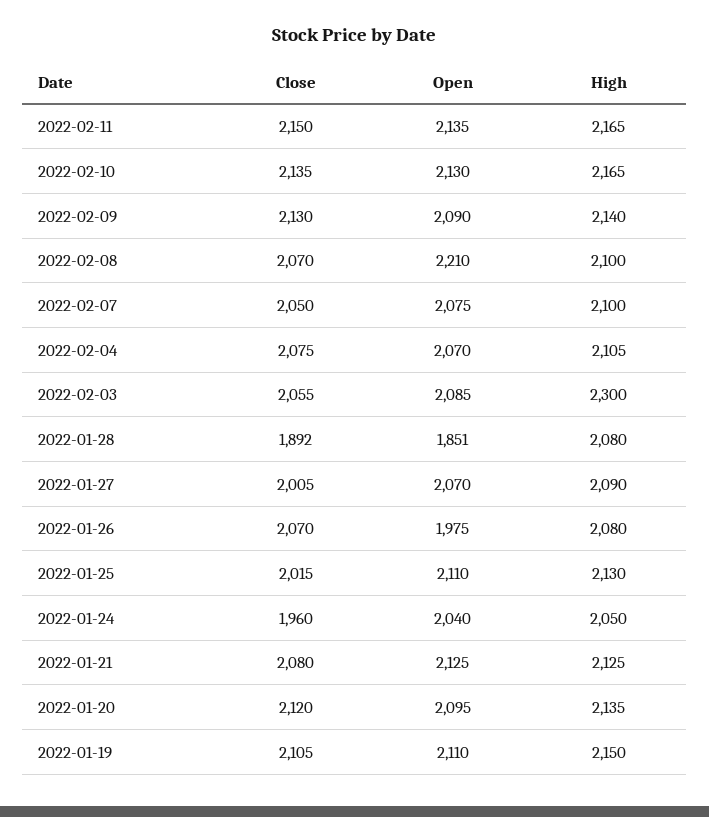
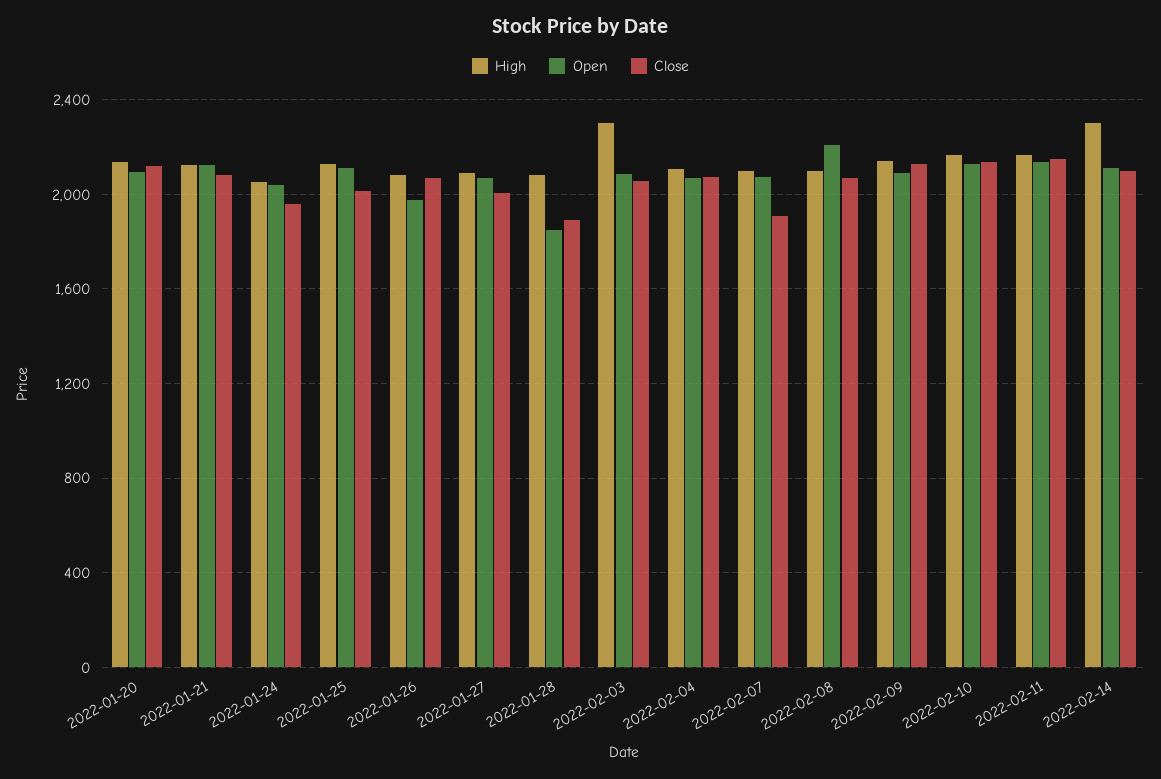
Close, 2022-02-07: 2050 -> 1900
Close, 2022-01-19: 2105 -> none
Open, 2022-01-19: 2110 -> none
High, 2022-01-19: 2150 -> none
High, 2022-02-14: none -> 2300
Open, 2022-02-14: none -> 2100
Close, 2022-02-14: none -> 2100

